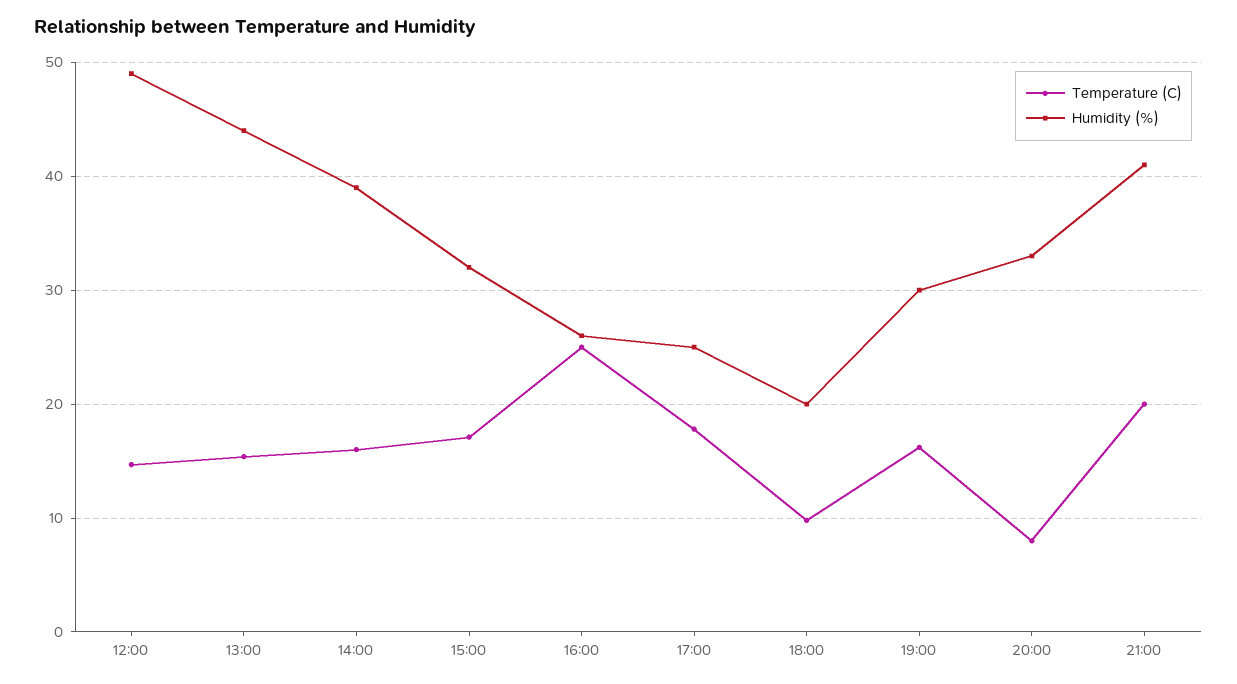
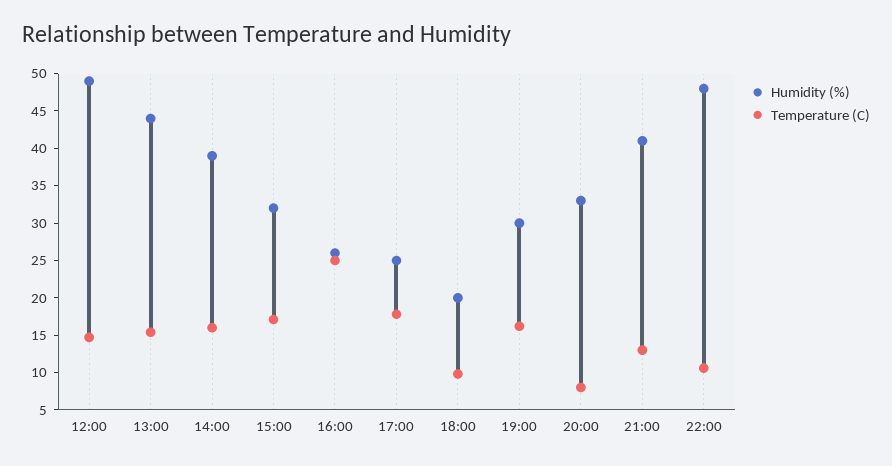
Temperature (C), 21:00: 20 -> 12.5
Humidity (%), 22:00: none -> 47.5
Temperature (C), 22:00: none -> 10

